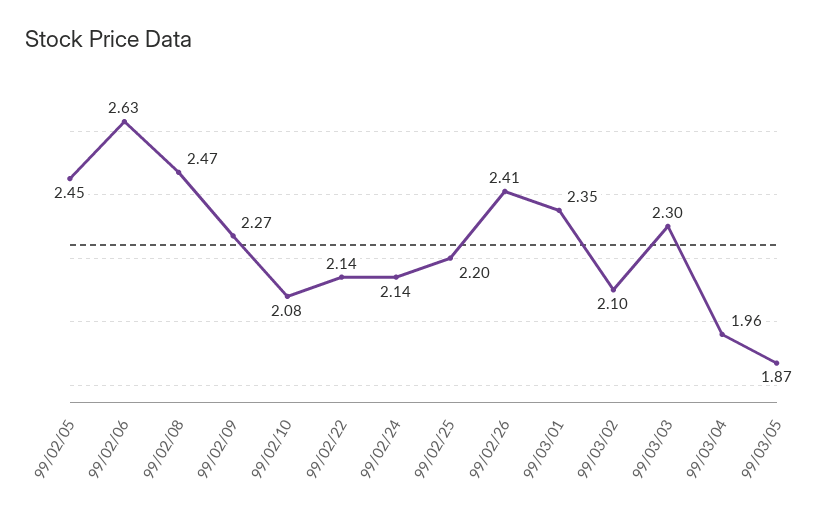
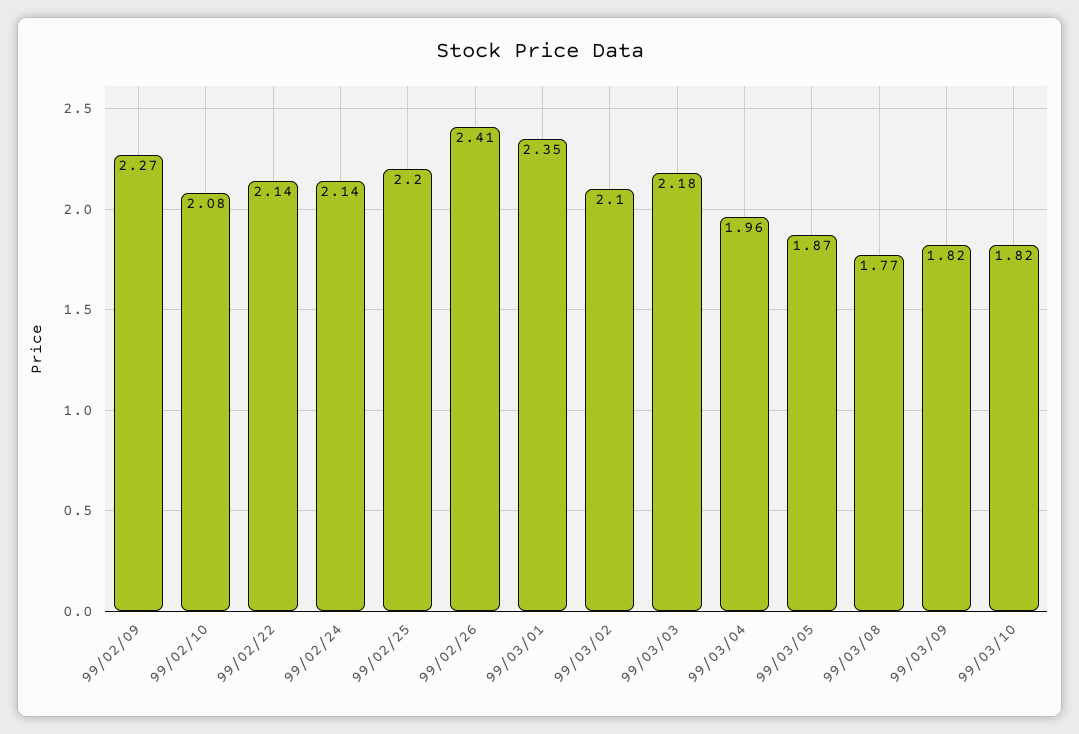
99/02/05: 2.45 -> none
99/02/06: 2.63 -> none
99/02/08: 2.47 -> none
99/03/03: 2.3 -> 2.18
99/03/08: none -> 1.77
99/03/09: none -> 1.82
99/03/10: none -> 1.82

